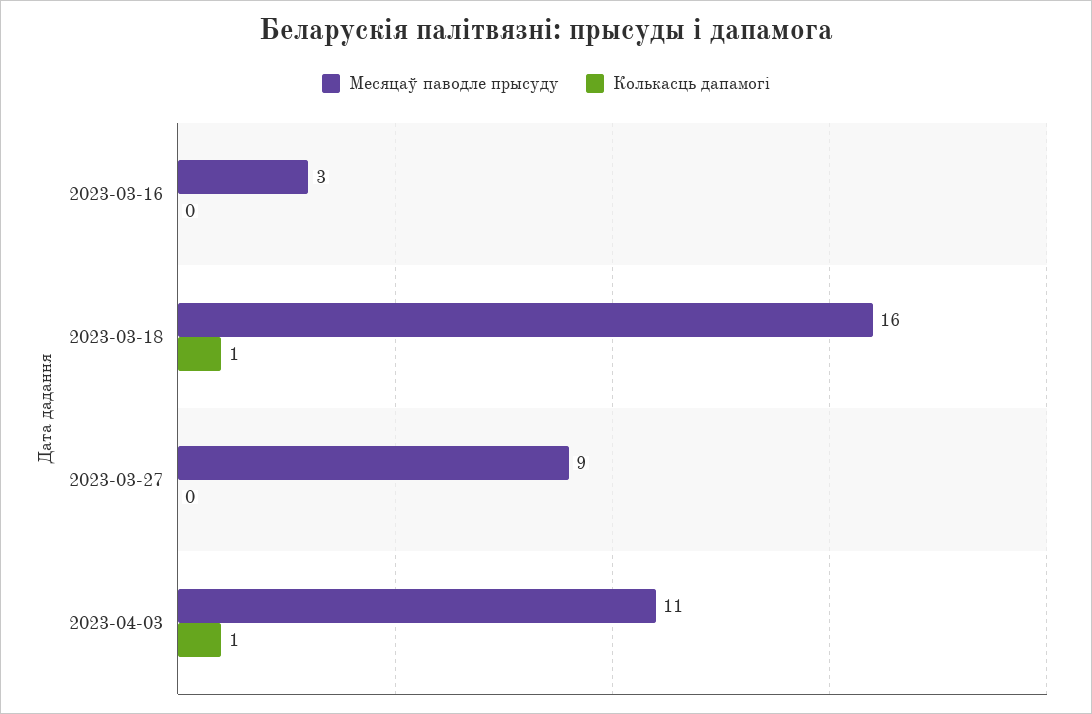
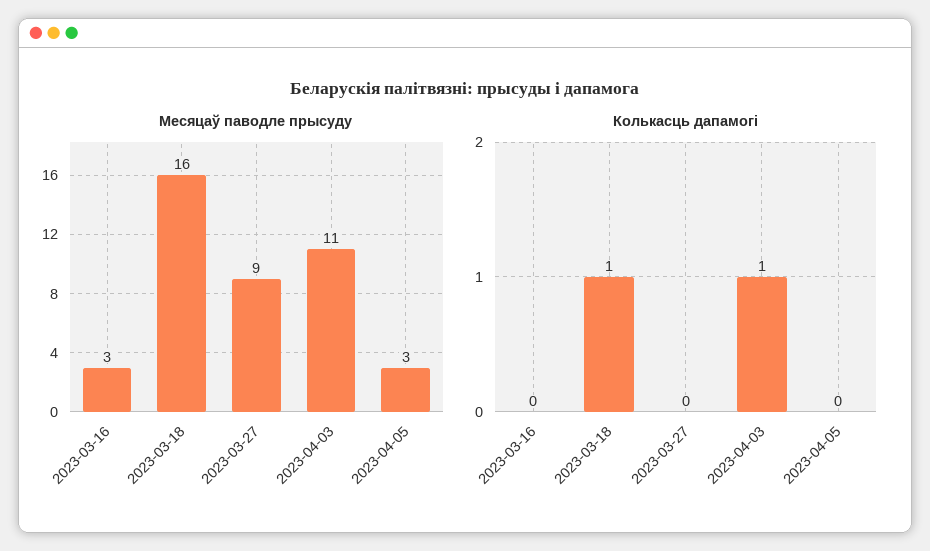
Месяцаў паводле прысуду, 2023-04-05: none -> 3
Колькасць дапамогі, 2023-04-05: none -> 0

